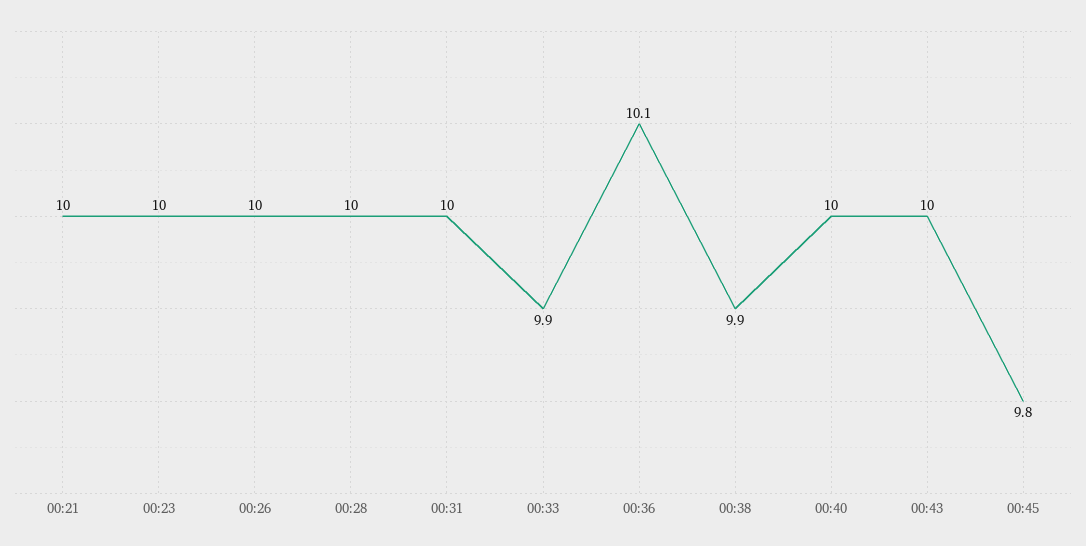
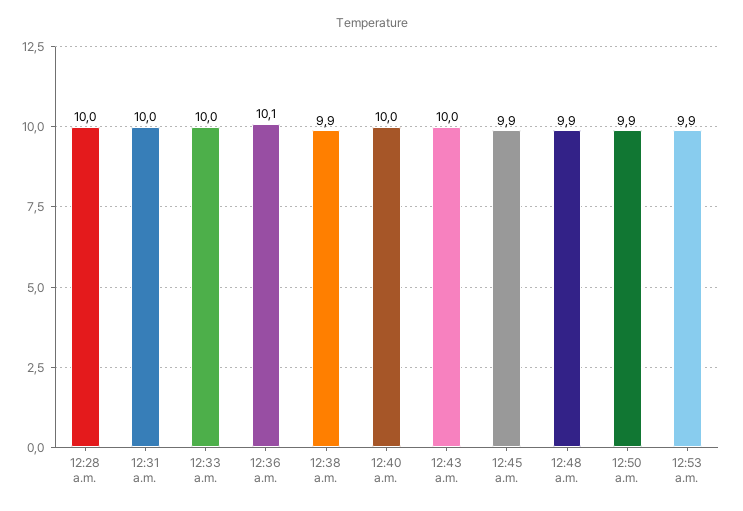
00:21: 10 -> none
00:23: 10 -> none
00:26: 10 -> none
00:33: 9.9 -> 10
00:45: 9.8 -> 9.9
12:48 a.m.: none -> 9.9
12:50 a.m.: none -> 9.9
12:53 a.m.: none -> 9.9

